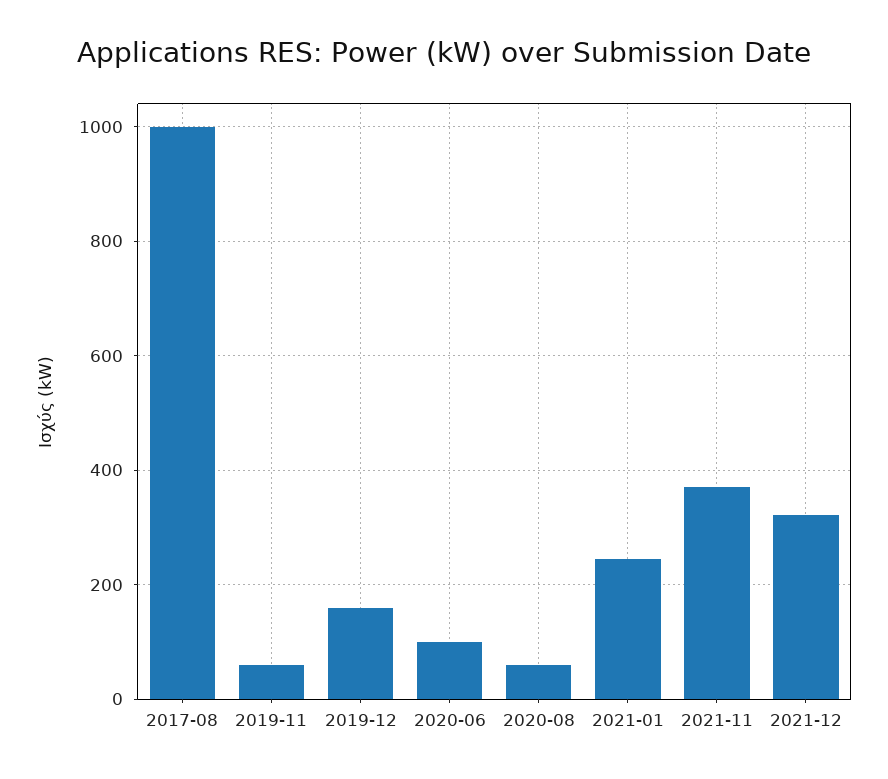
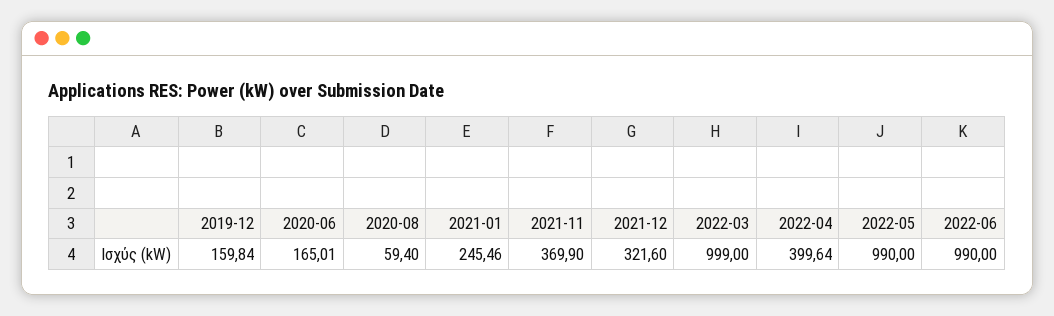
2017-08: 1000 -> none
2019-11: 60 -> none
2020-06: 100 -> 165.01
2022-03: none -> 999
2022-04: none -> 399.64
2022-05: none -> 990
2022-06: none -> 990

